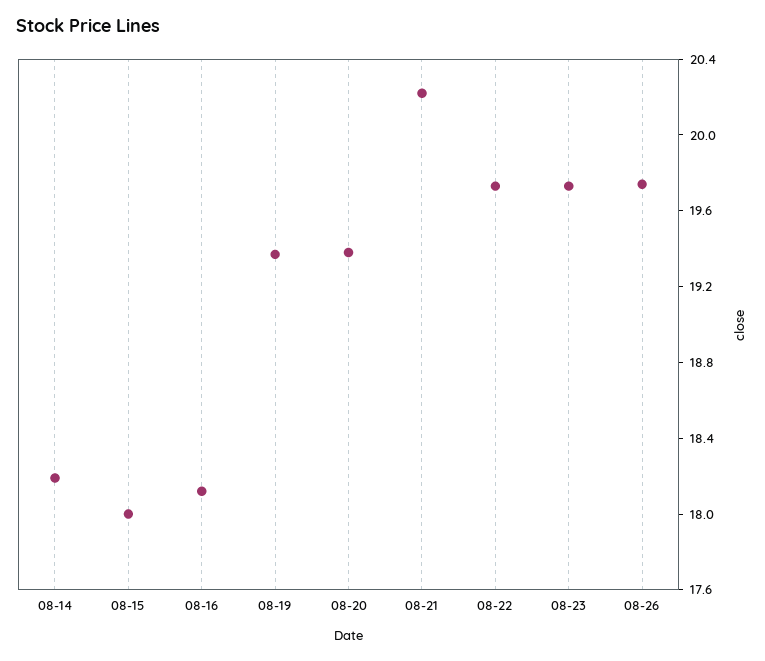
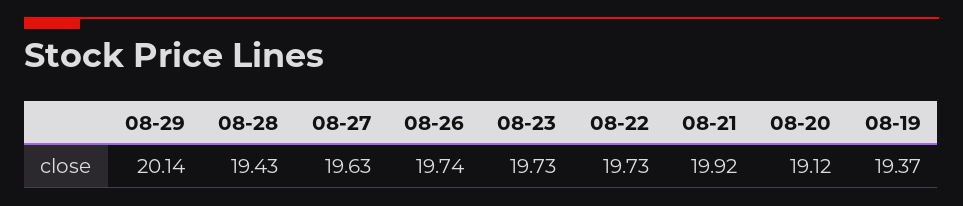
08-14: 18.2 -> none
08-15: 18 -> none
08-16: 18.1 -> none
08-20: 19.4 -> 19.12
08-21: 20.2 -> 19.92
08-29: none -> 20.14
08-28: none -> 19.43
08-27: none -> 19.63

